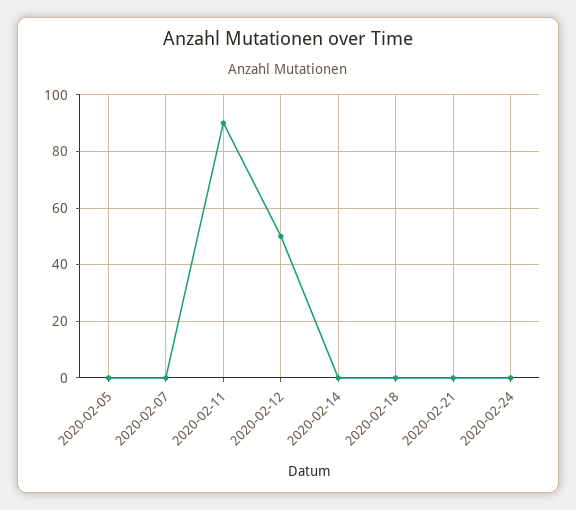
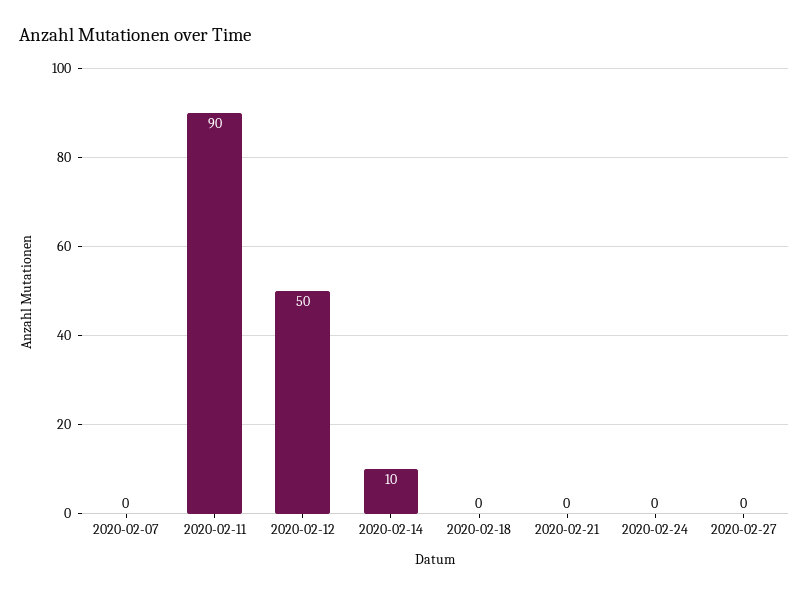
2020-02-05: 0 -> none
2020-02-14: 0 -> 10
2020-02-27: none -> 0

